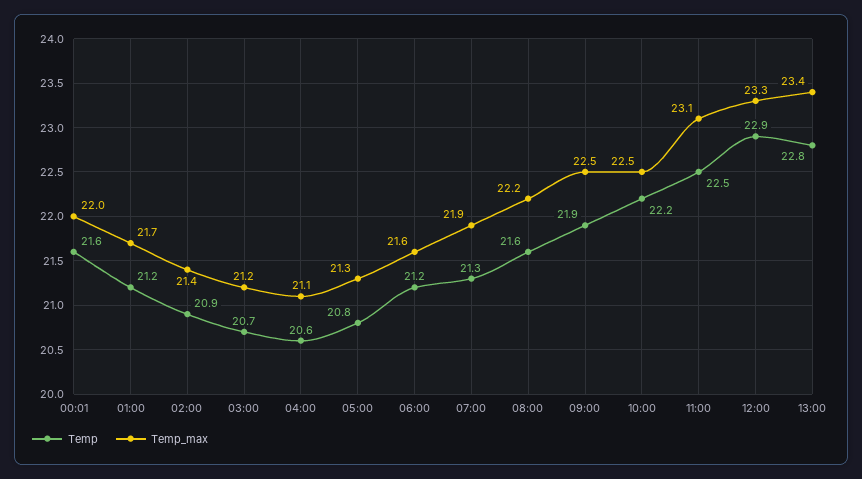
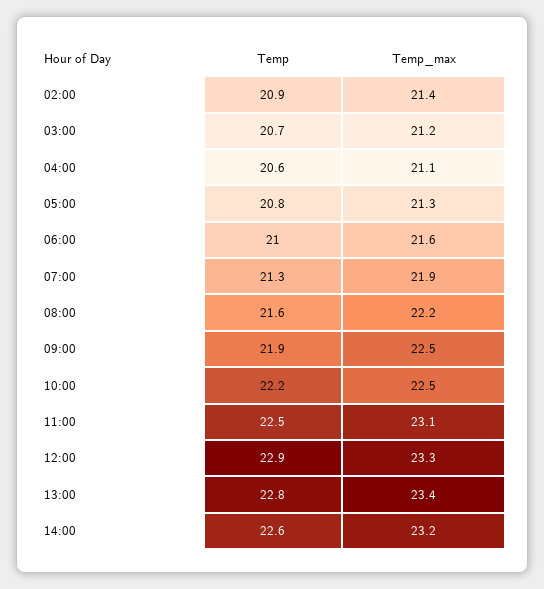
Temp, 00:01: 21.6 -> none
Temp_max, 00:01: 22 -> none
Temp, 01:00: 21.2 -> none
Temp_max, 01:00: 21.7 -> none
Temp, 06:00: 21.2 -> 21
Temp, 14:00: none -> 22.6
Temp_max, 14:00: none -> 23.2

